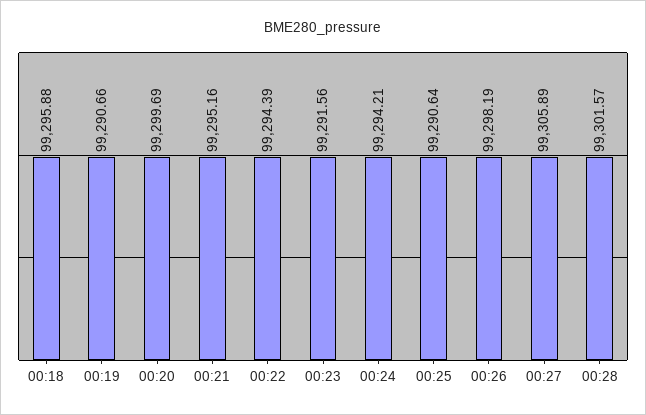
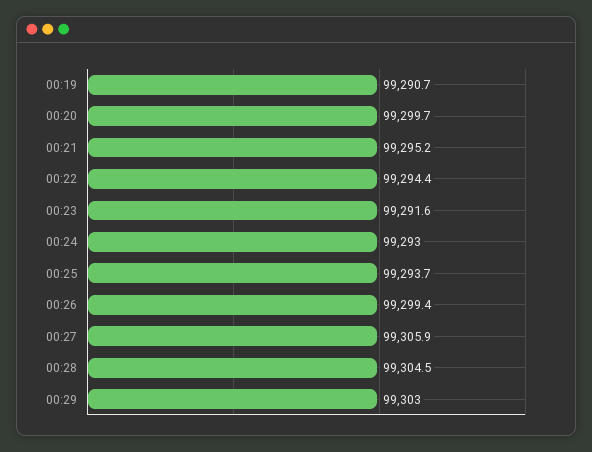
00:18: 99295.88 -> none
00:24: 99294.21 -> 99293
00:25: 99290.64 -> 99293.7
00:26: 99298.19 -> 99299.4
00:28: 99301.57 -> 99304.5
00:29: none -> 99303

